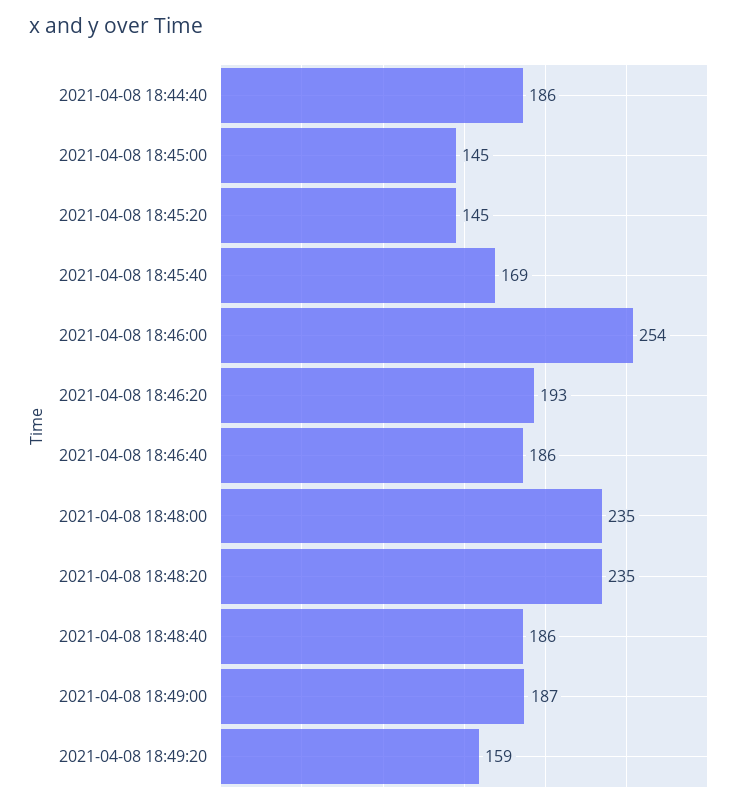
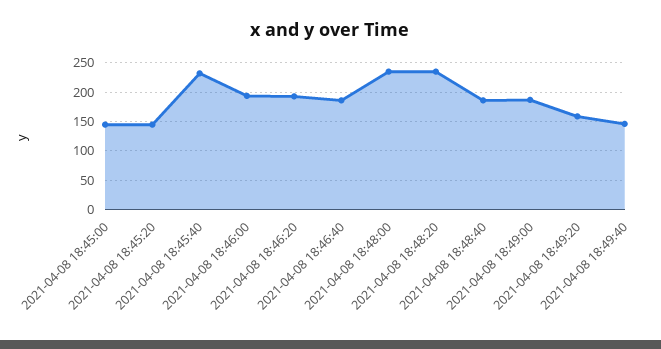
2021-04-08 18:44:40: 186 -> none
2021-04-08 18:45:40: 169 -> 225
2021-04-08 18:46:00: 254 -> 200
2021-04-08 18:49:40: none -> 150

